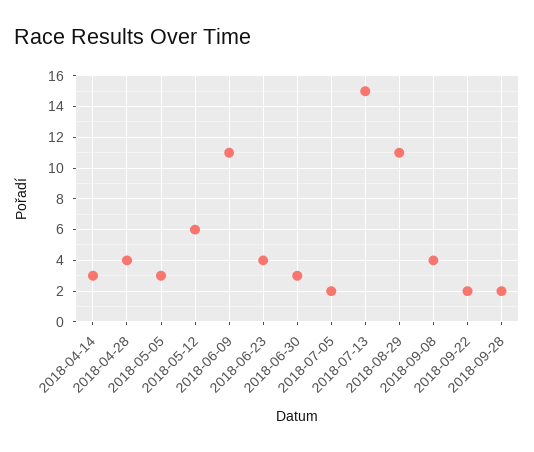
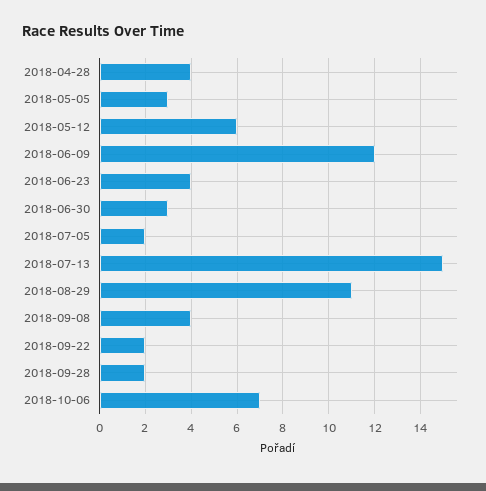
2018-04-14: 3 -> none
2018-06-09: 11 -> 12
2018-10-06: none -> 7

